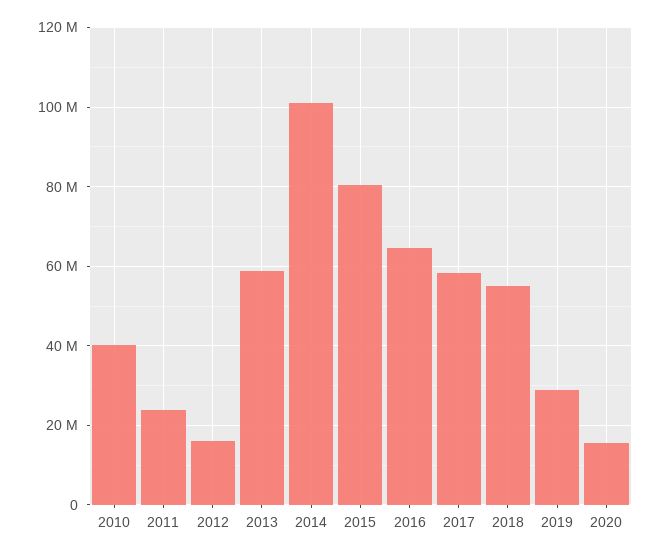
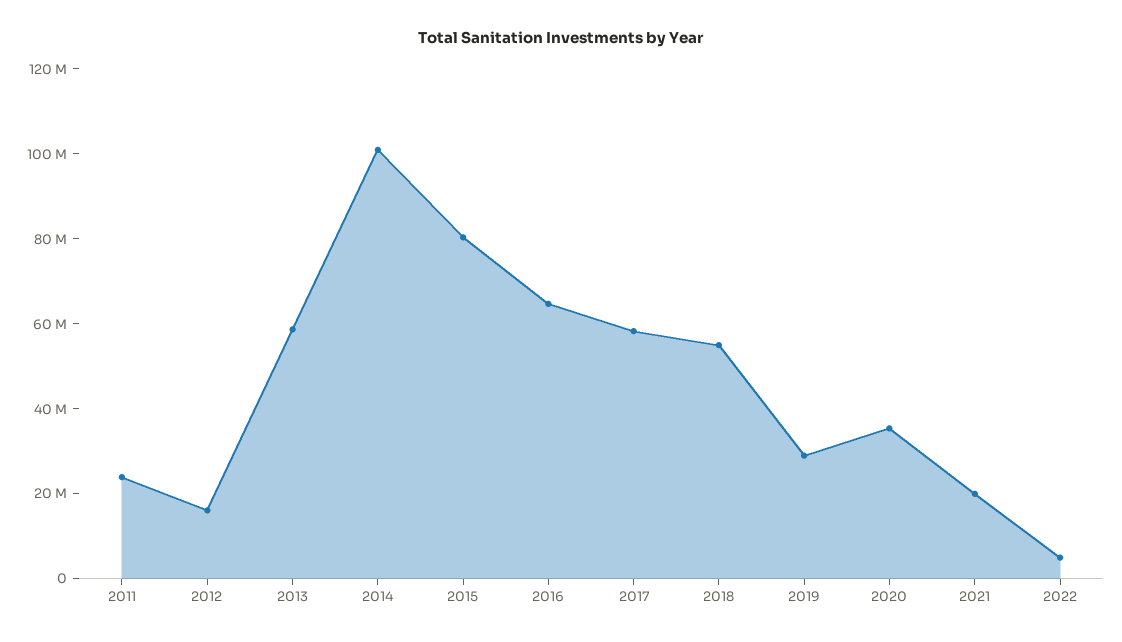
2010: 40000000 -> none
2020: 16000000 -> 35000000
2021: none -> 20000000
2022: none -> 5000000

